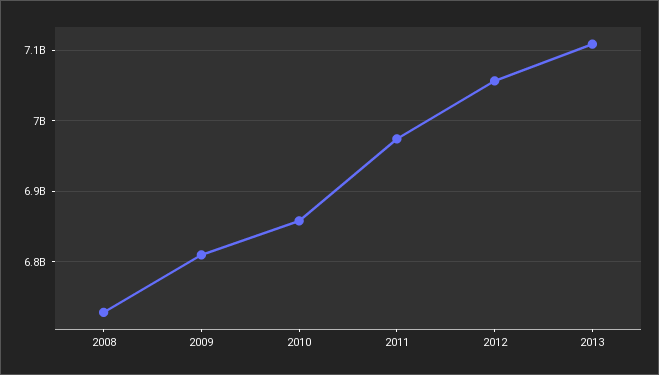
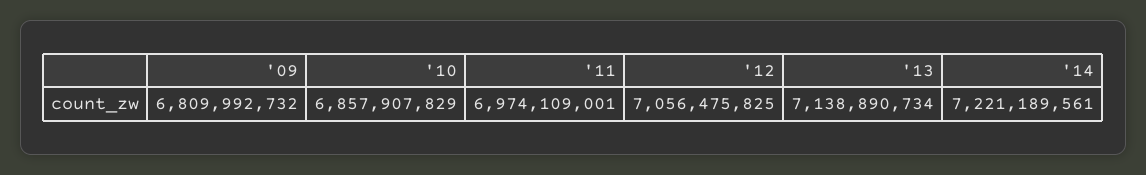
2008: 6730000000 -> none
2013: 7110000000 -> 7138890734
'14: none -> 7221189561

